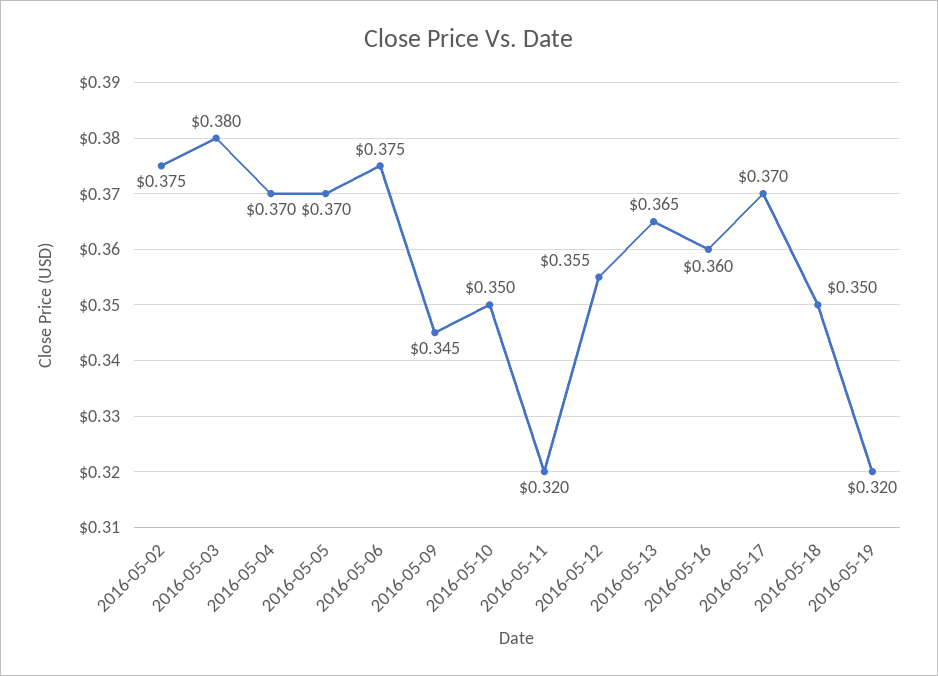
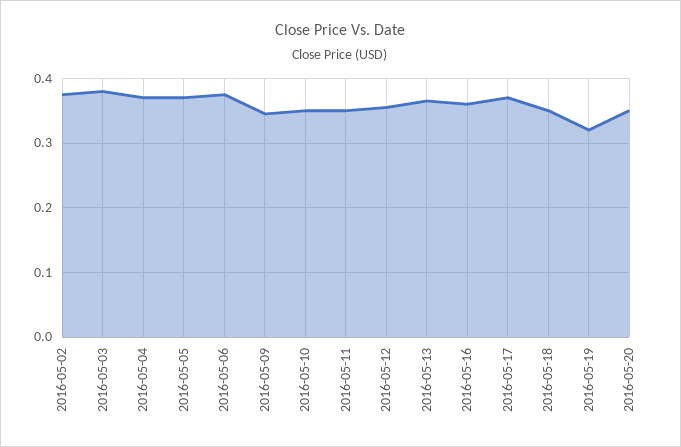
2016-05-11: 0.32 -> 0.35
2016-05-20: none -> 0.35

